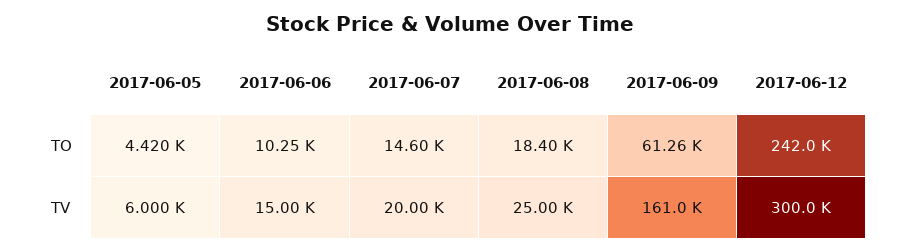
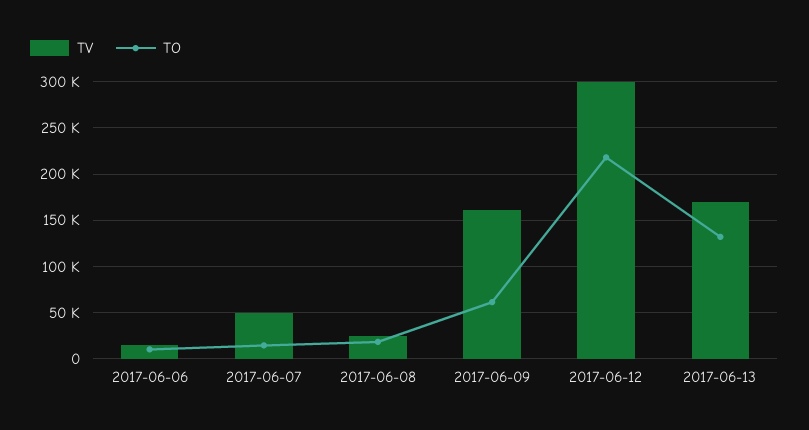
TO, 2017-06-05: 4420 -> none
TO, 2017-06-12: 242000 -> 220000
TV, 2017-06-05: 6000 -> none
TV, 2017-06-07: 20000 -> 50000
TV, 2017-06-13: none -> 170000
TO, 2017-06-13: none -> 130000

